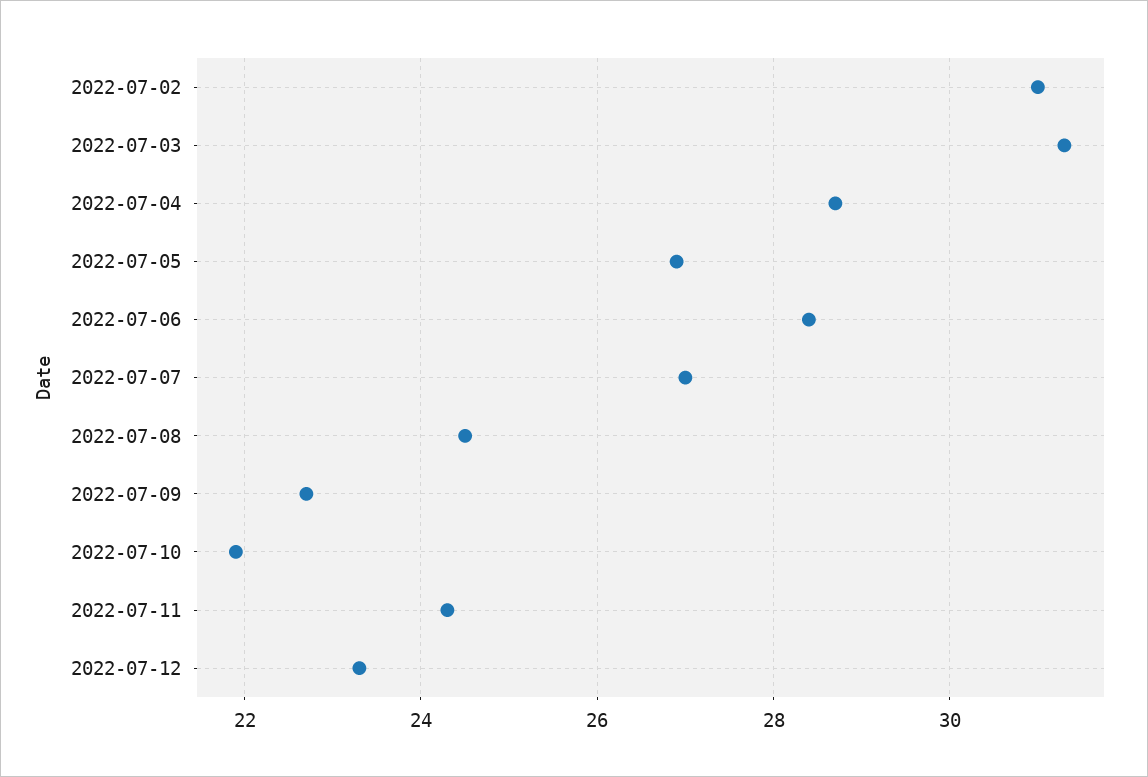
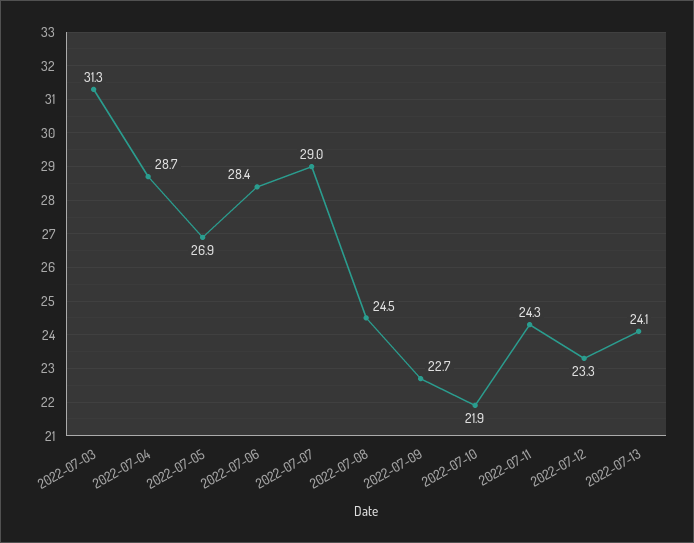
2022-07-02: 31 -> none
2022-07-07: 27 -> 29
2022-07-13: none -> 24.1

